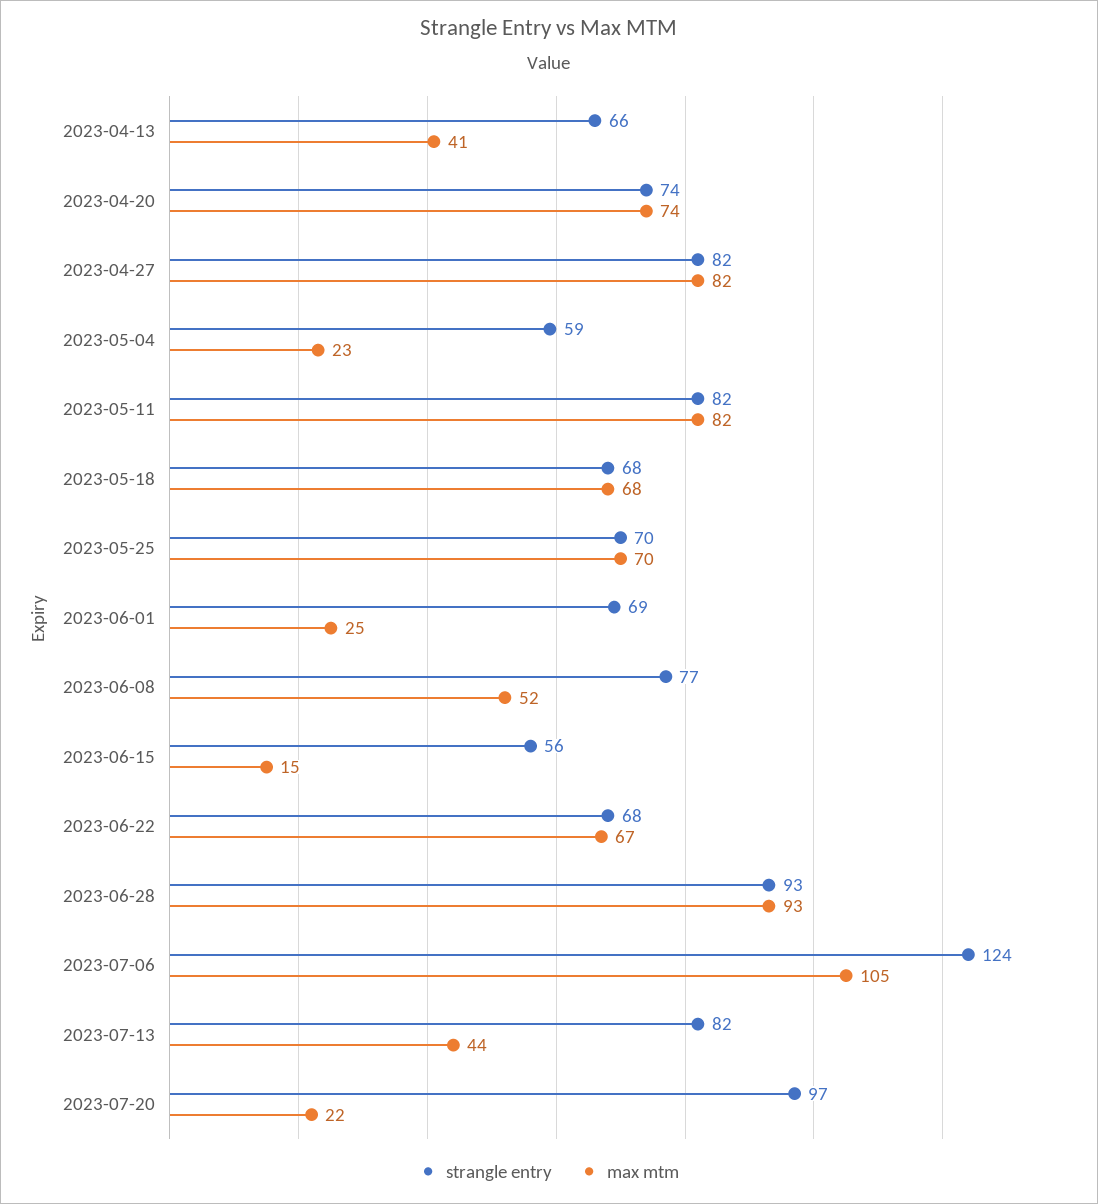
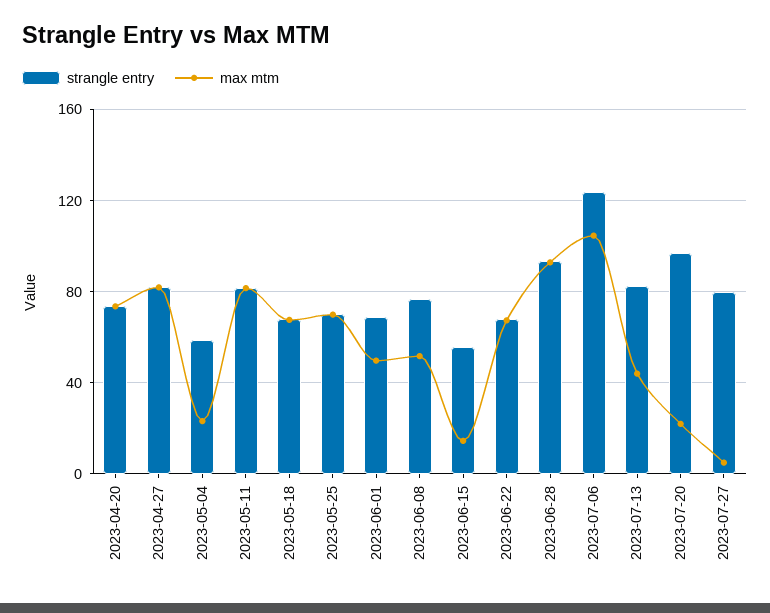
strangle entry, 2023-04-13: 66 -> none
max mtm, 2023-04-13: 41 -> none
max mtm, 2023-06-01: 25 -> 50
strangle entry, 2023-07-27: none -> 80
max mtm, 2023-07-27: none -> 5

